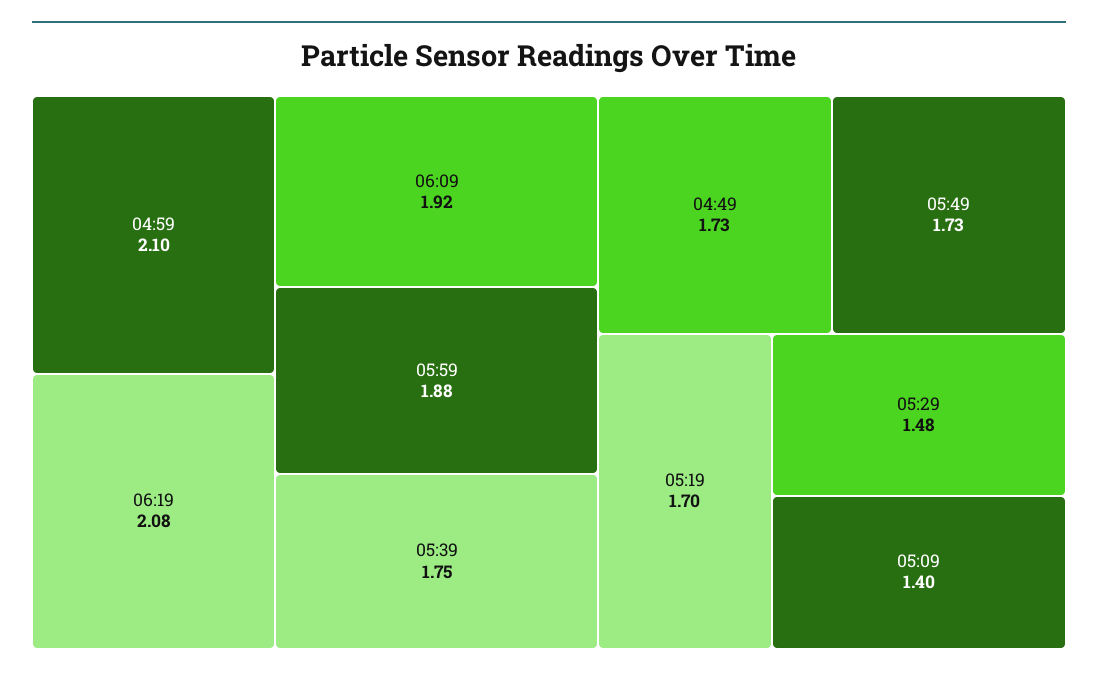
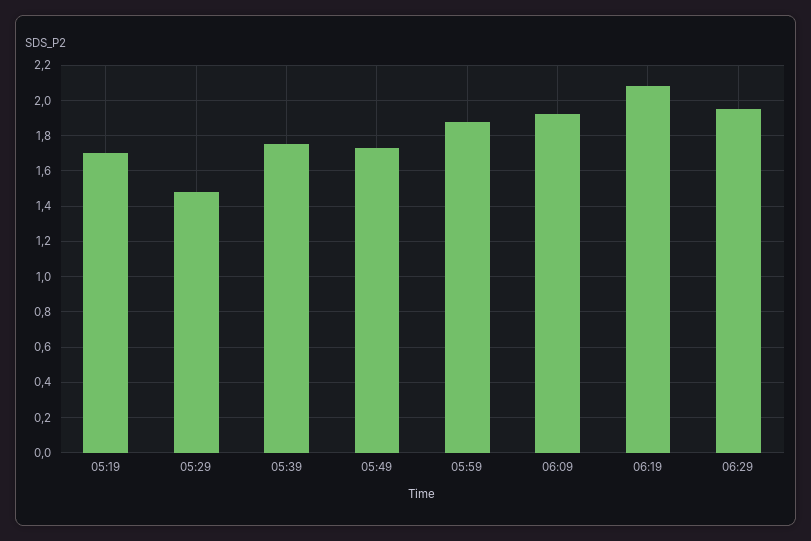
04:59: 2.1 -> none
04:49: 1.73 -> none
05:09: 1.4 -> none
06:29: none -> 1.95

